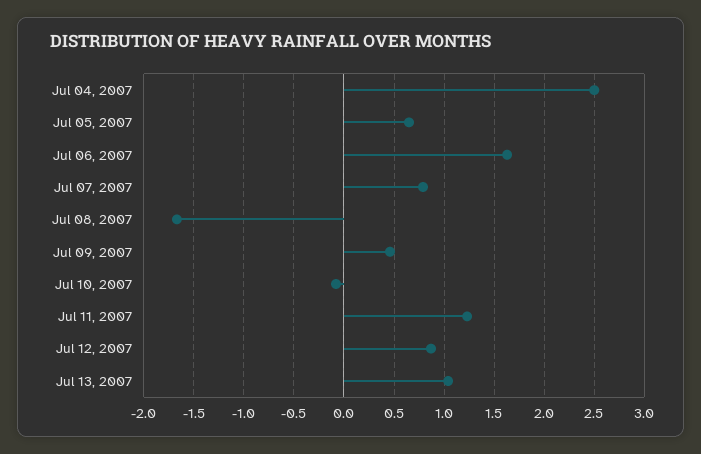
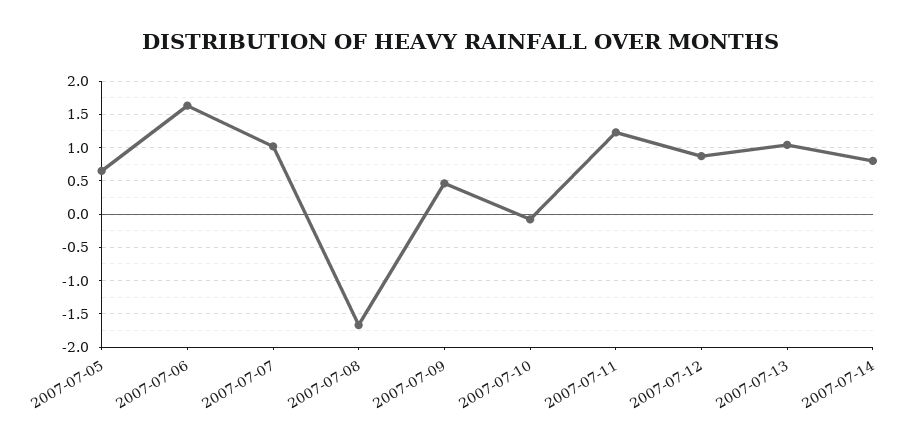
Jul 04, 2007: 2.5 -> none
Jul 07, 2007: 0.8 -> 1
2007-07-14: none -> 0.8

